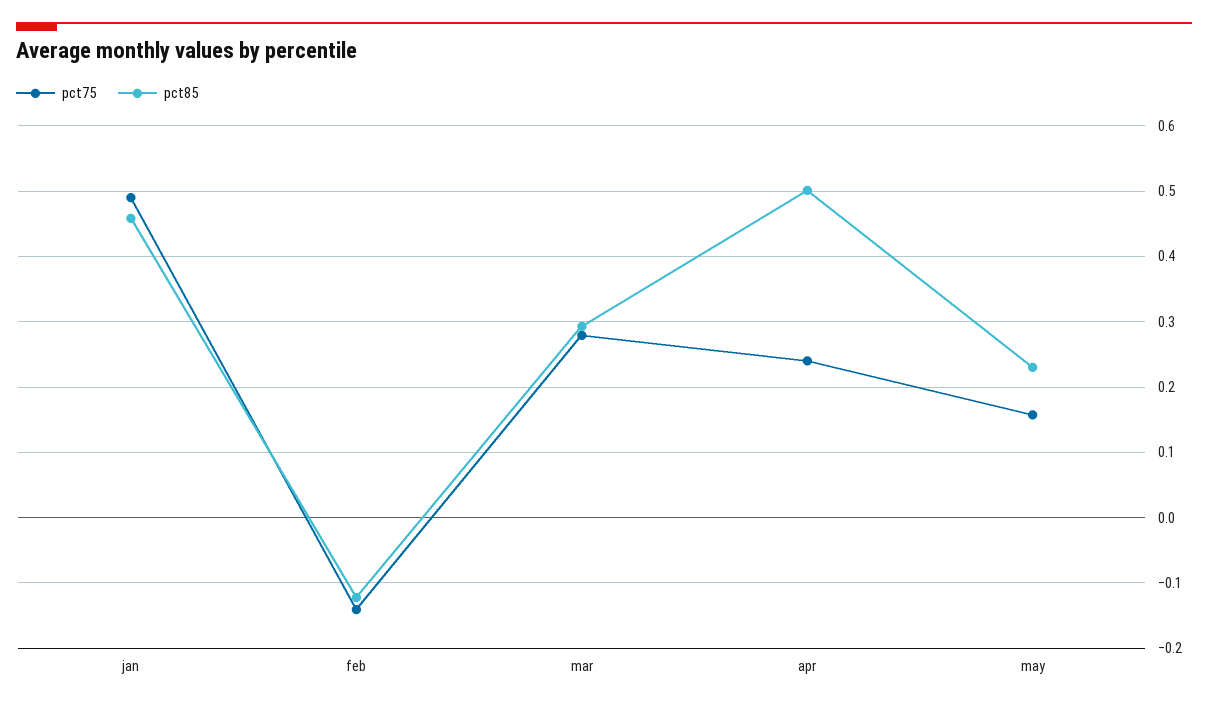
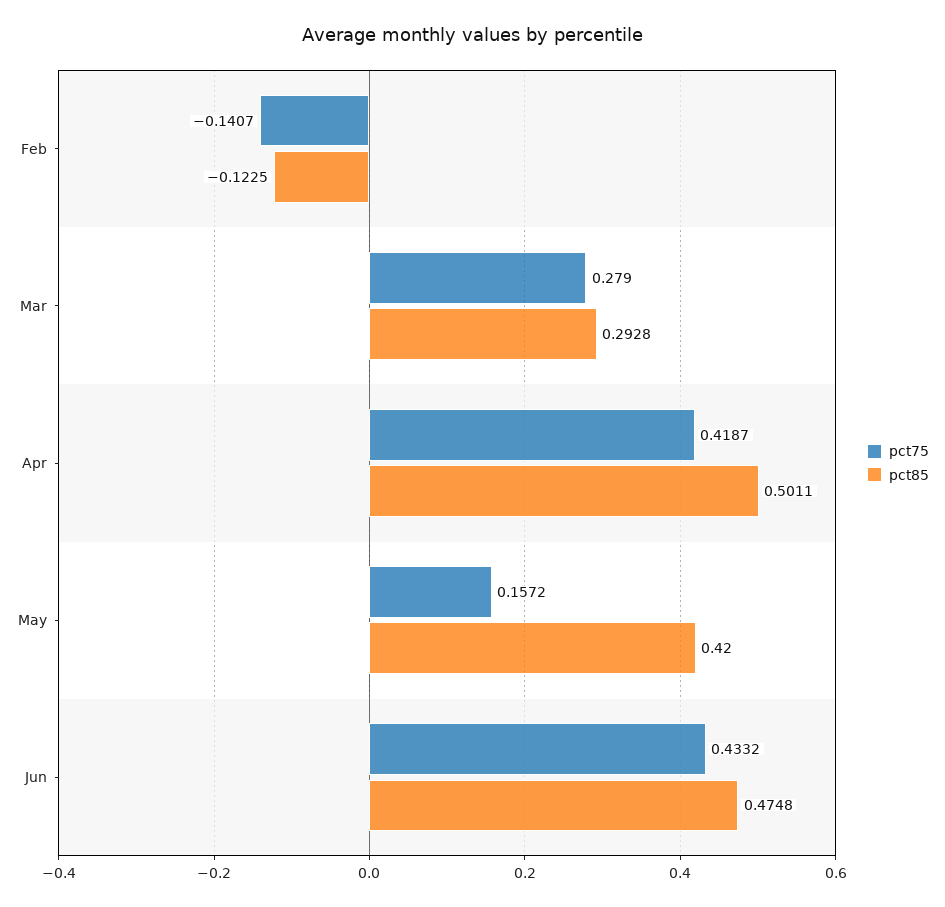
pct75, jan: 0.49 -> none
pct85, jan: 0.46 -> none
pct75, apr: 0.24 -> 0.4187
pct85, may: 0.23 -> 0.42
pct75, Jun: none -> 0.4332
pct85, Jun: none -> 0.4748

